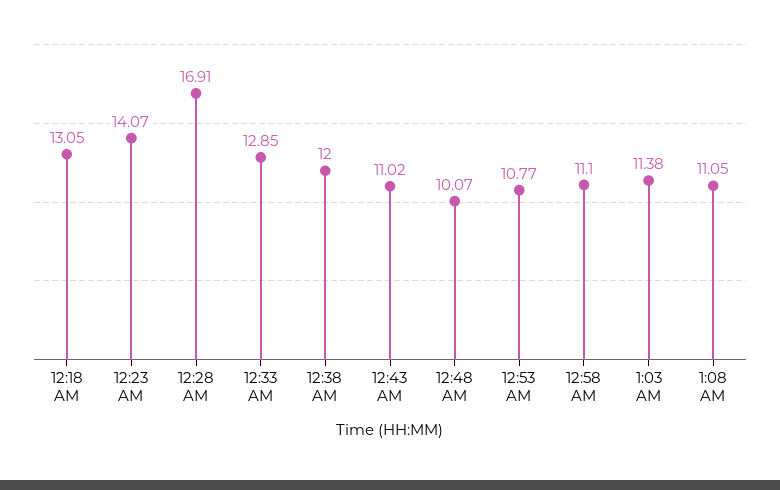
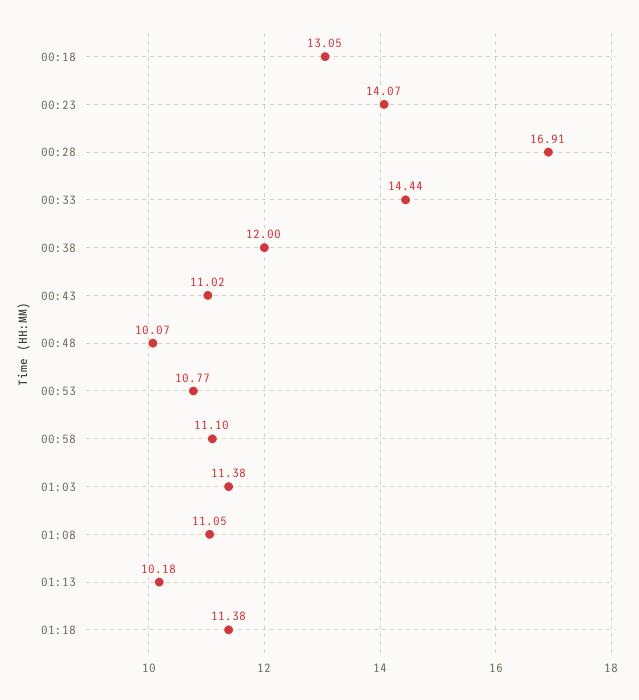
12:33 AM: 12.85 -> 14.44
01:13: none -> 10.18
01:18: none -> 11.38

